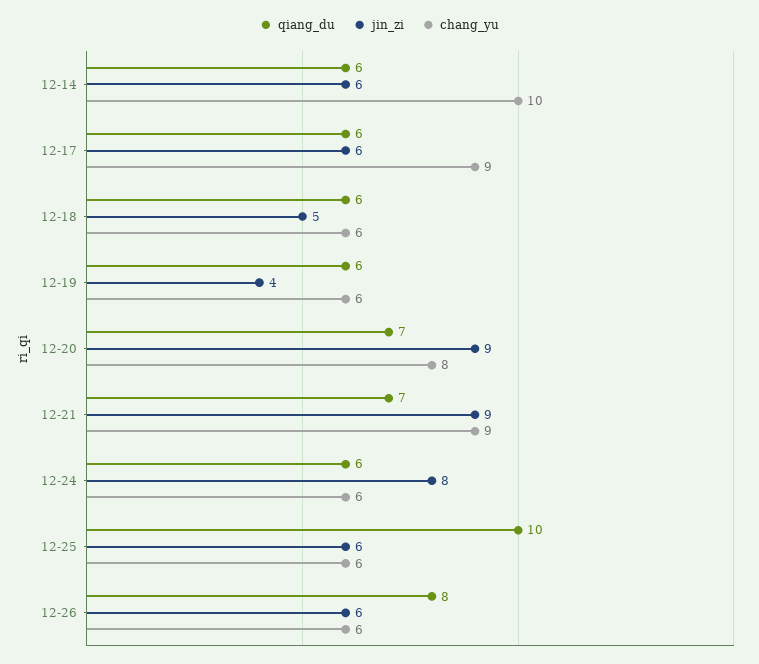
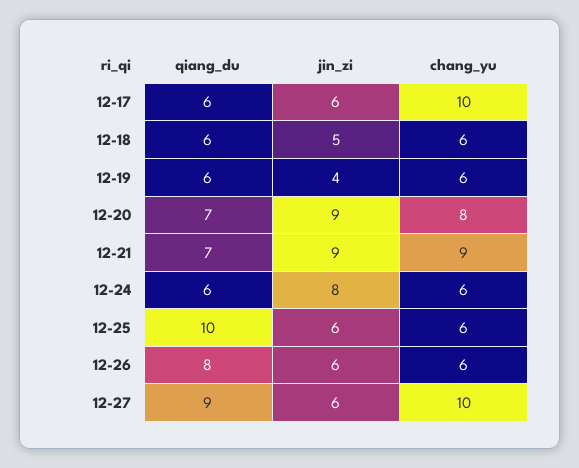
qiang_du, 12-14: 6 -> none
jin_zi, 12-14: 6 -> none
chang_yu, 12-14: 10 -> none
chang_yu, 12-17: 9 -> 10
qiang_du, 12-27: none -> 9
jin_zi, 12-27: none -> 6
chang_yu, 12-27: none -> 10

